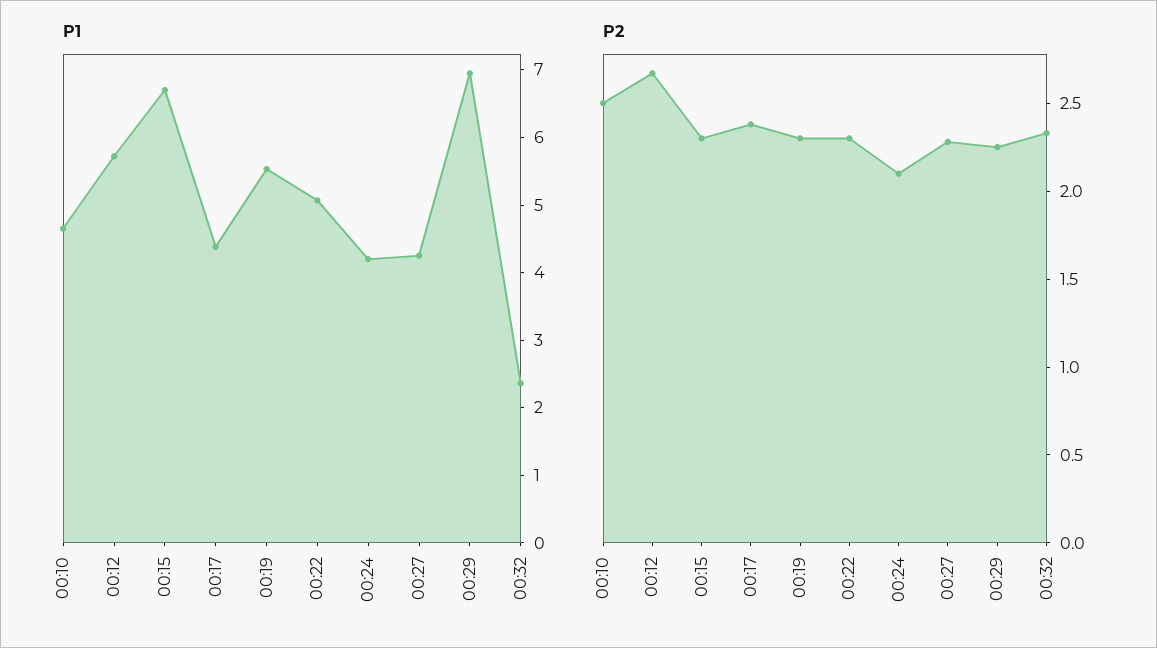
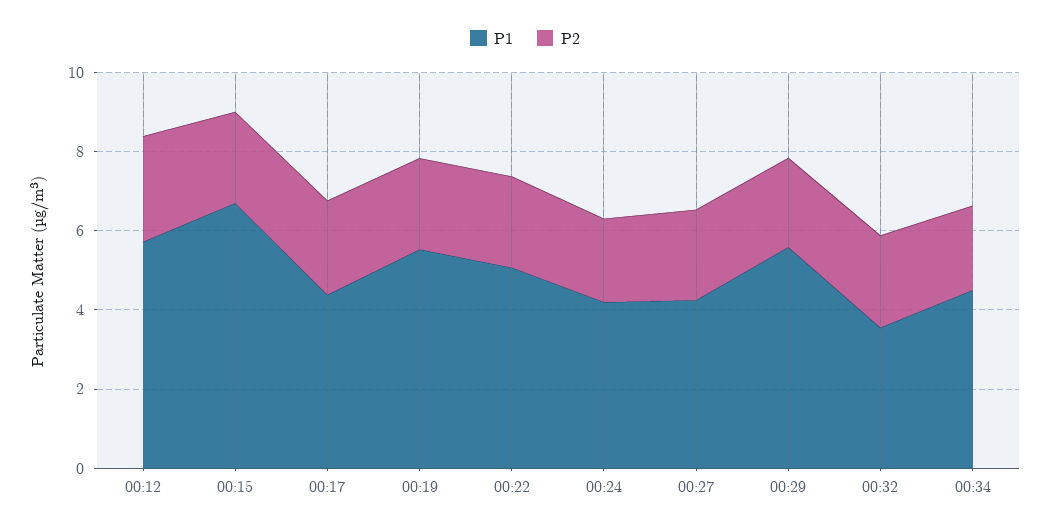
P1, 00:10: 4.6 -> none
P1, 00:29: 7 -> 5.5
P1, 00:32: 2.4 -> 3.5
P2, 00:10: 2.5 -> none
P1, 00:34: none -> 4.5
P2, 00:34: none -> 2

